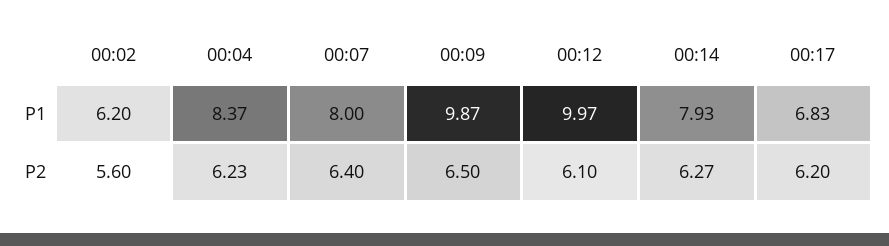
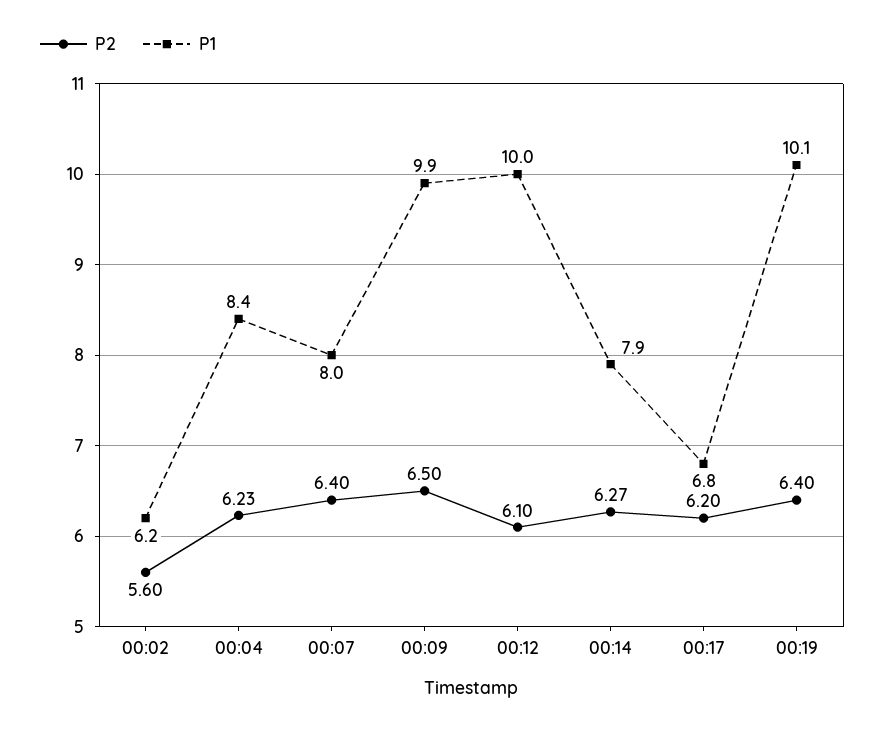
P2, 00:19: none -> 6.4
P1, 00:19: none -> 10.1

